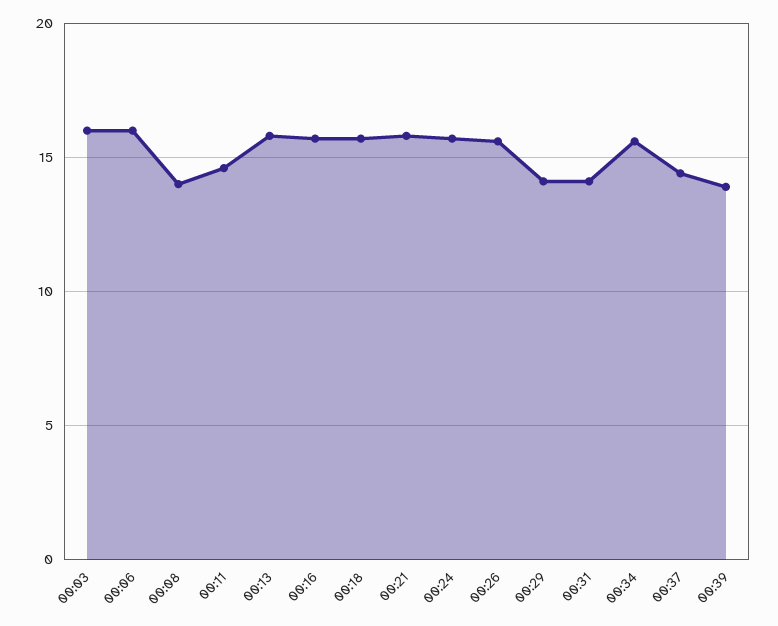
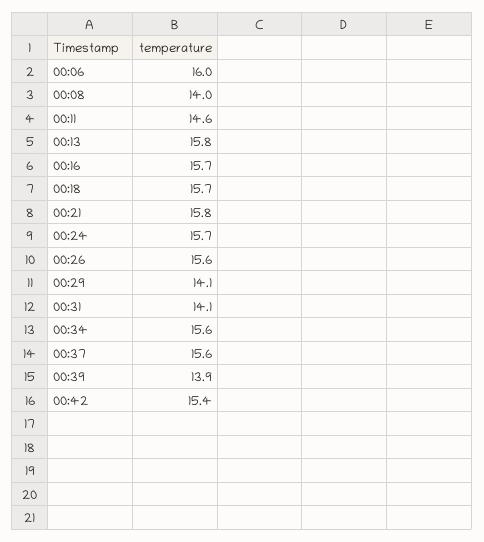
00:03: 16 -> none
00:37: 14.5 -> 15.6
00:42: none -> 15.4

